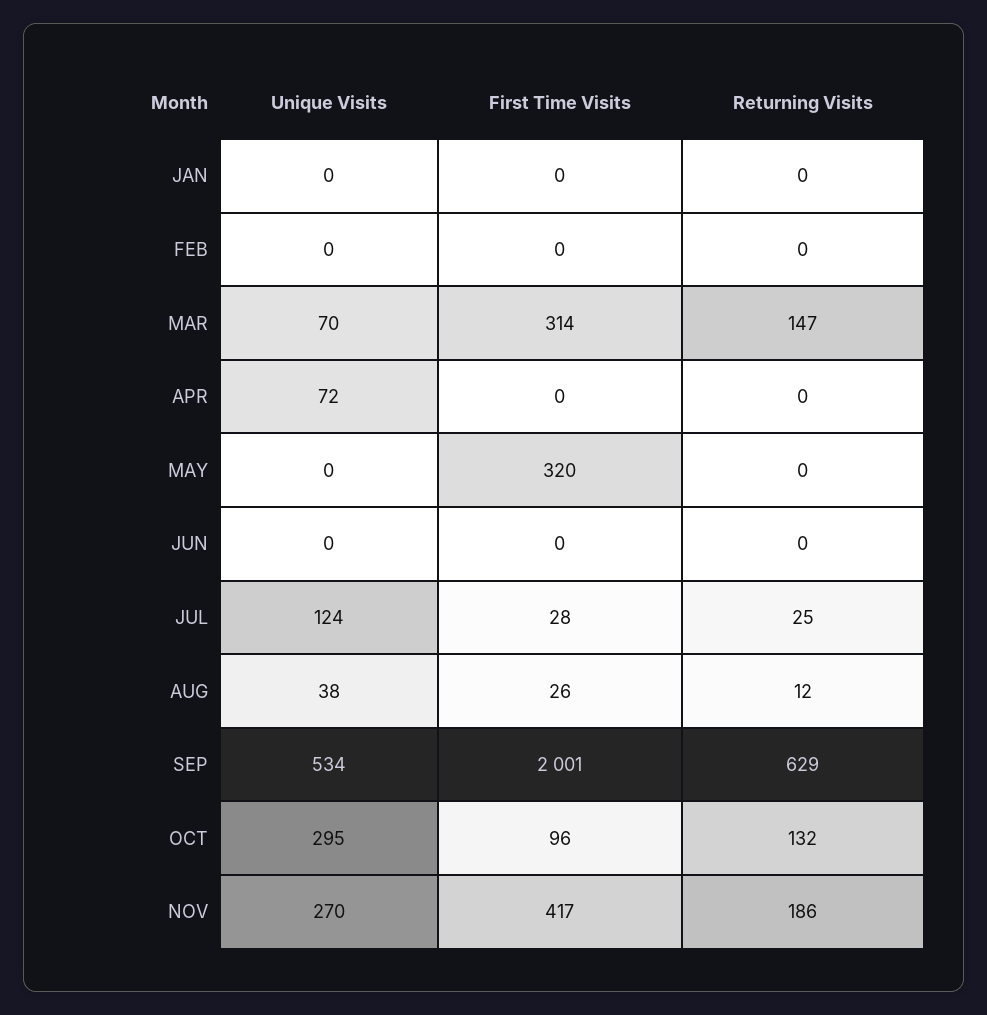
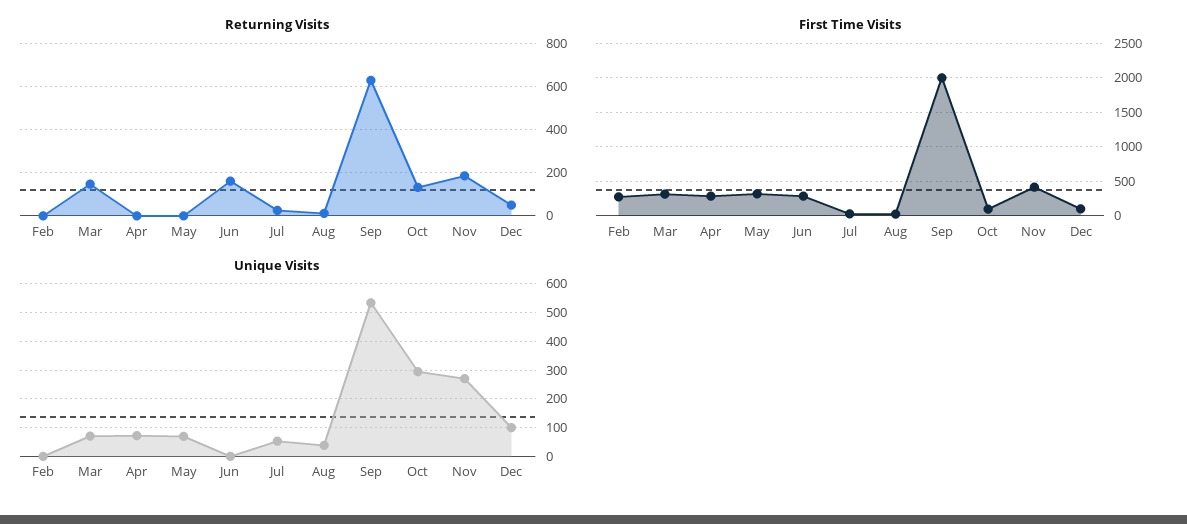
Unique Visits, JAN: 0 -> none
First Time Visits, JAN: 0 -> none
Returning Visits, JAN: 0 -> none
First Time Visits, FEB: 0 -> 300
First Time Visits, APR: 0 -> 300
Unique Visits, MAY: 0 -> 75
First Time Visits, JUN: 0 -> 300
Returning Visits, JUN: 0 -> 150
Unique Visits, JUL: 124 -> 50
Returning Visits, Dec: none -> 50
First Time Visits, Dec: none -> 100
Unique Visits, Dec: none -> 100

